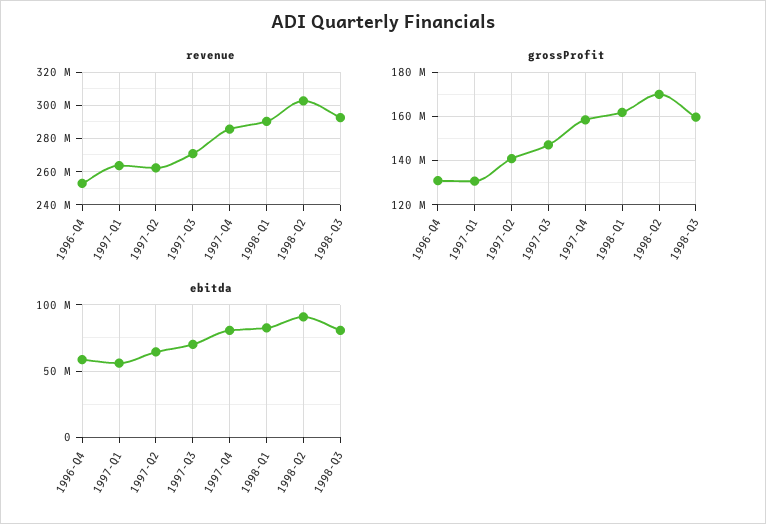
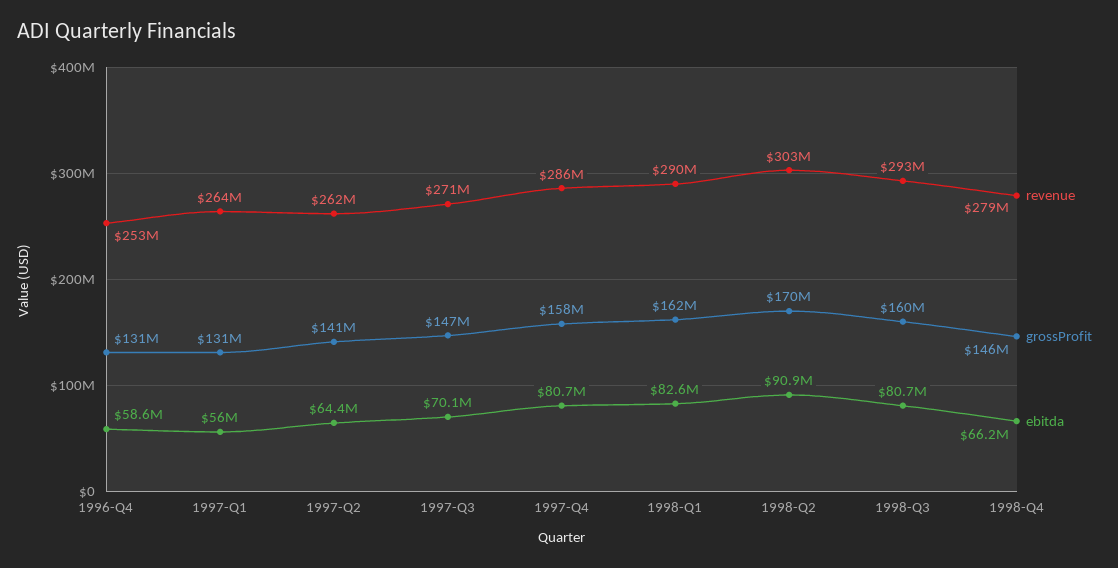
revenue, 1998-Q4: none -> 279000000
grossProfit, 1998-Q4: none -> 146000000
ebitda, 1998-Q4: none -> 66200000

